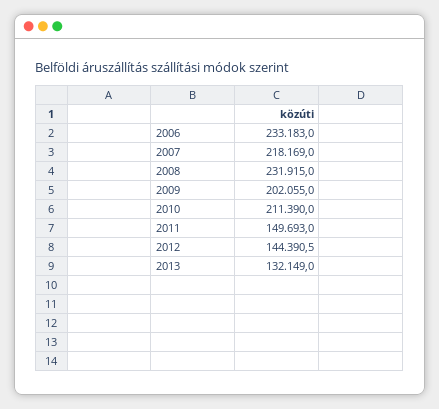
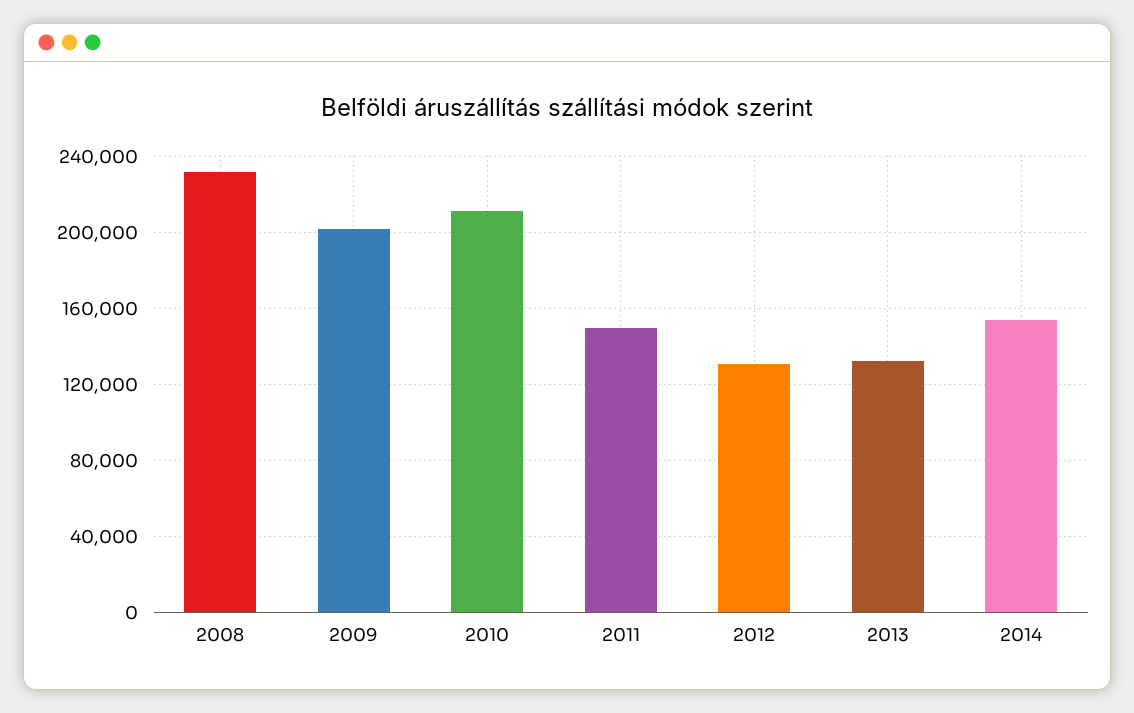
2006: 233183 -> none
2007: 218169 -> none
2012: 144390.5 -> 130000
2014: none -> 155000

